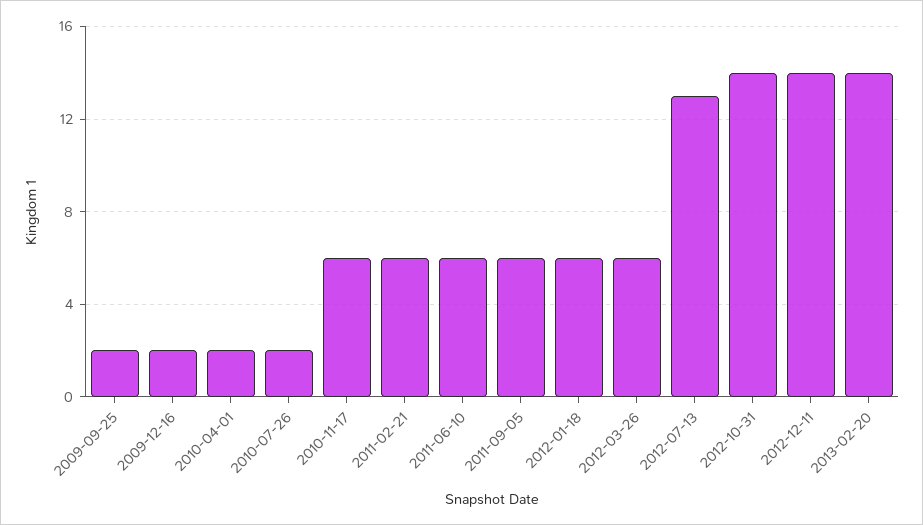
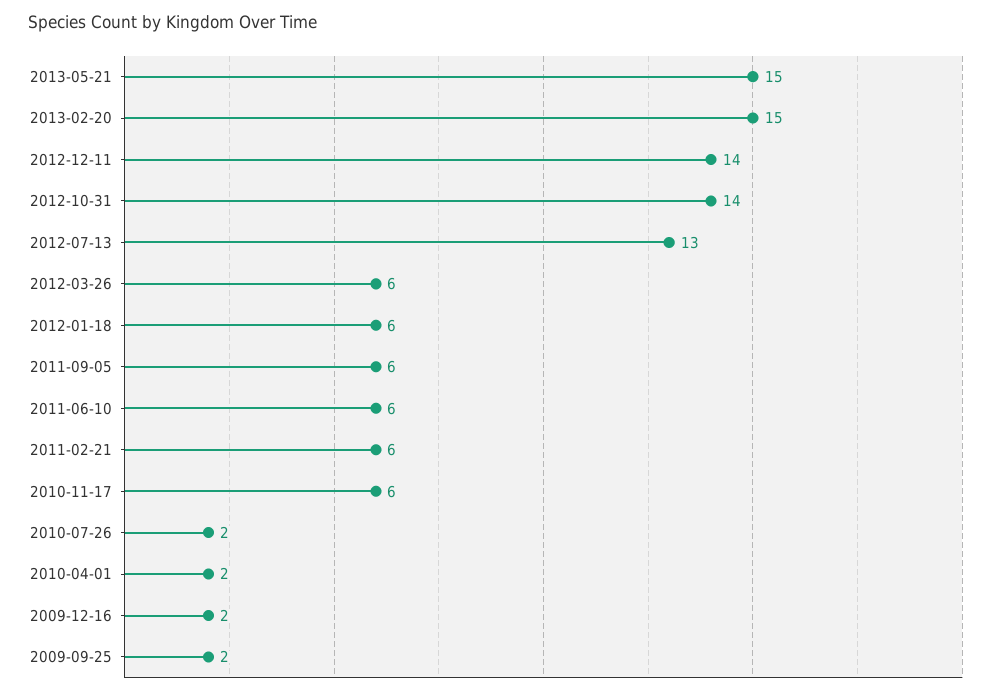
2013-02-20: 14 -> 15
2013-05-21: none -> 15

